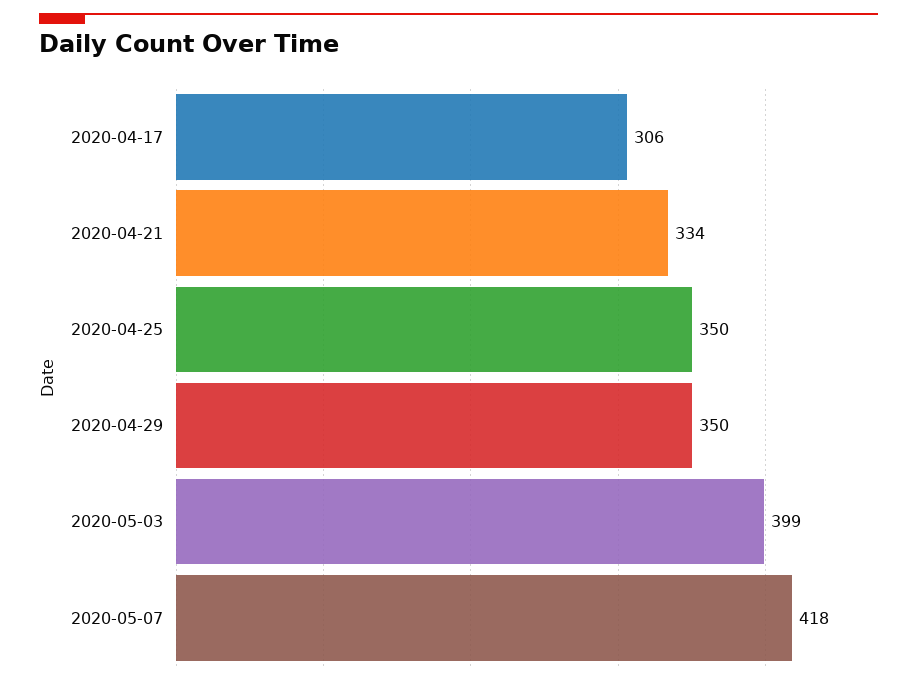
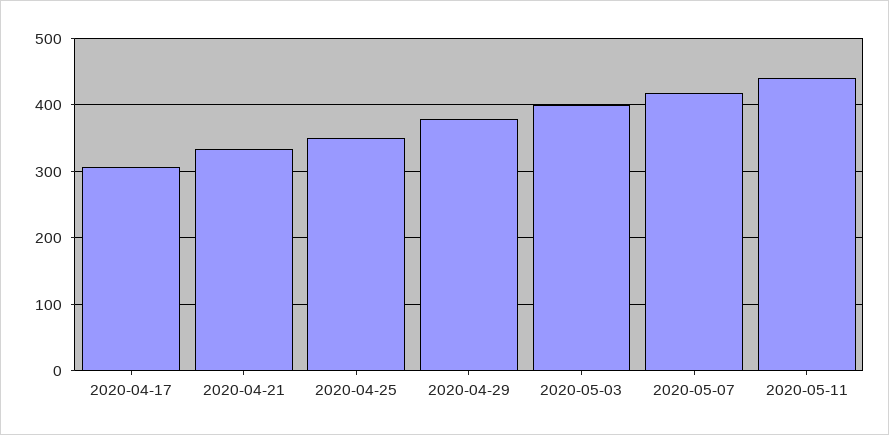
2020-04-29: 350 -> 380
2020-05-11: none -> 440

